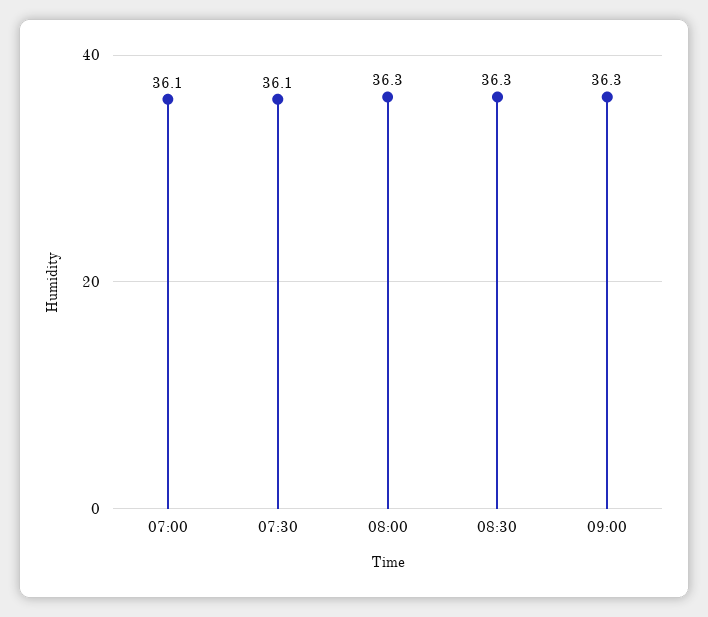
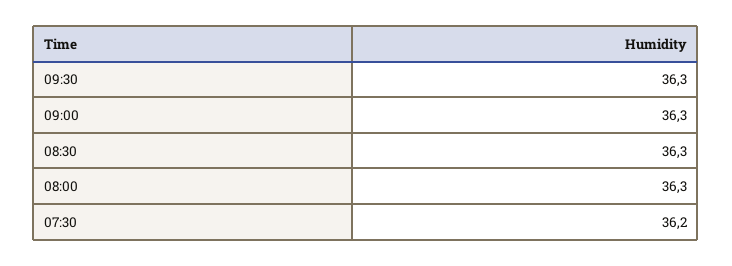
07:00: 36.1 -> none
07:30: 36.1 -> 36.2
09:30: none -> 36.3

